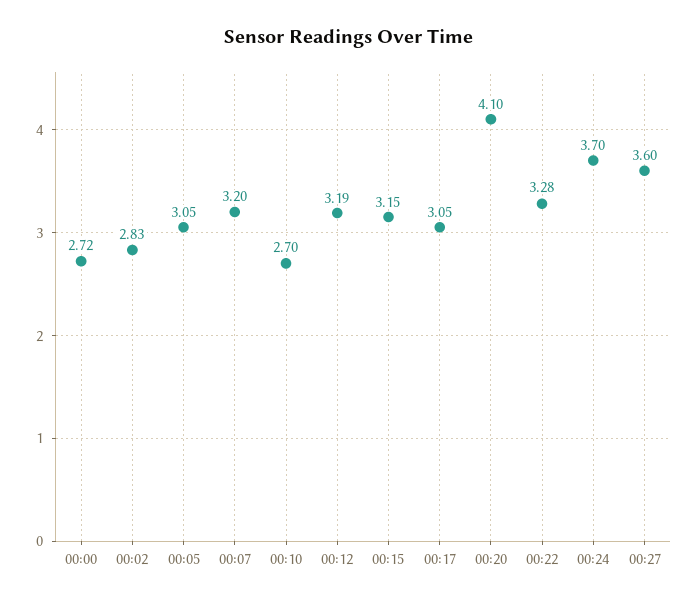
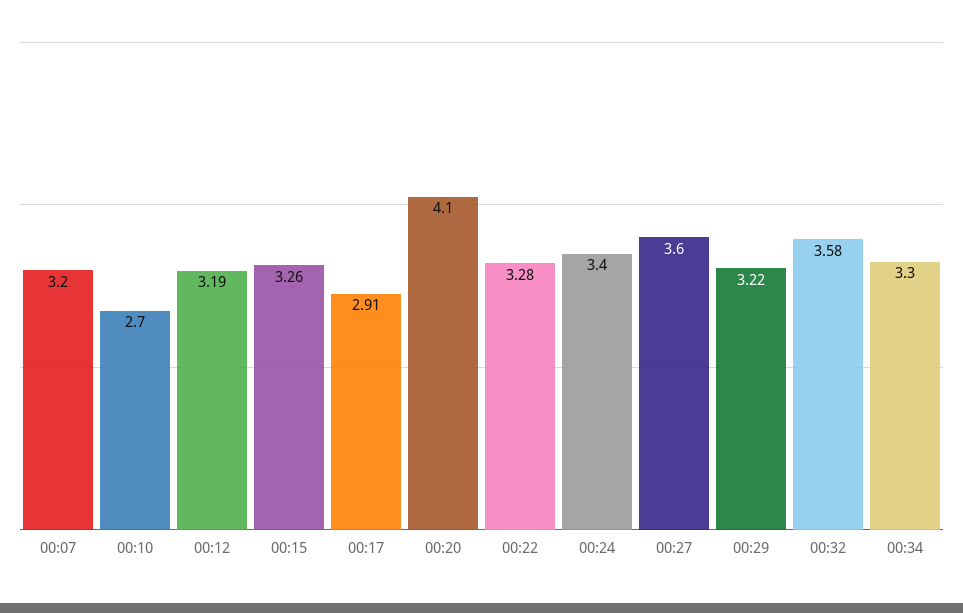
00:00: 2.72 -> none
00:02: 2.83 -> none
00:05: 3.05 -> none
00:15: 3.15 -> 3.26
00:17: 3.05 -> 2.91
00:24: 3.7 -> 3.4
00:29: none -> 3.22
00:32: none -> 3.58
00:34: none -> 3.3

